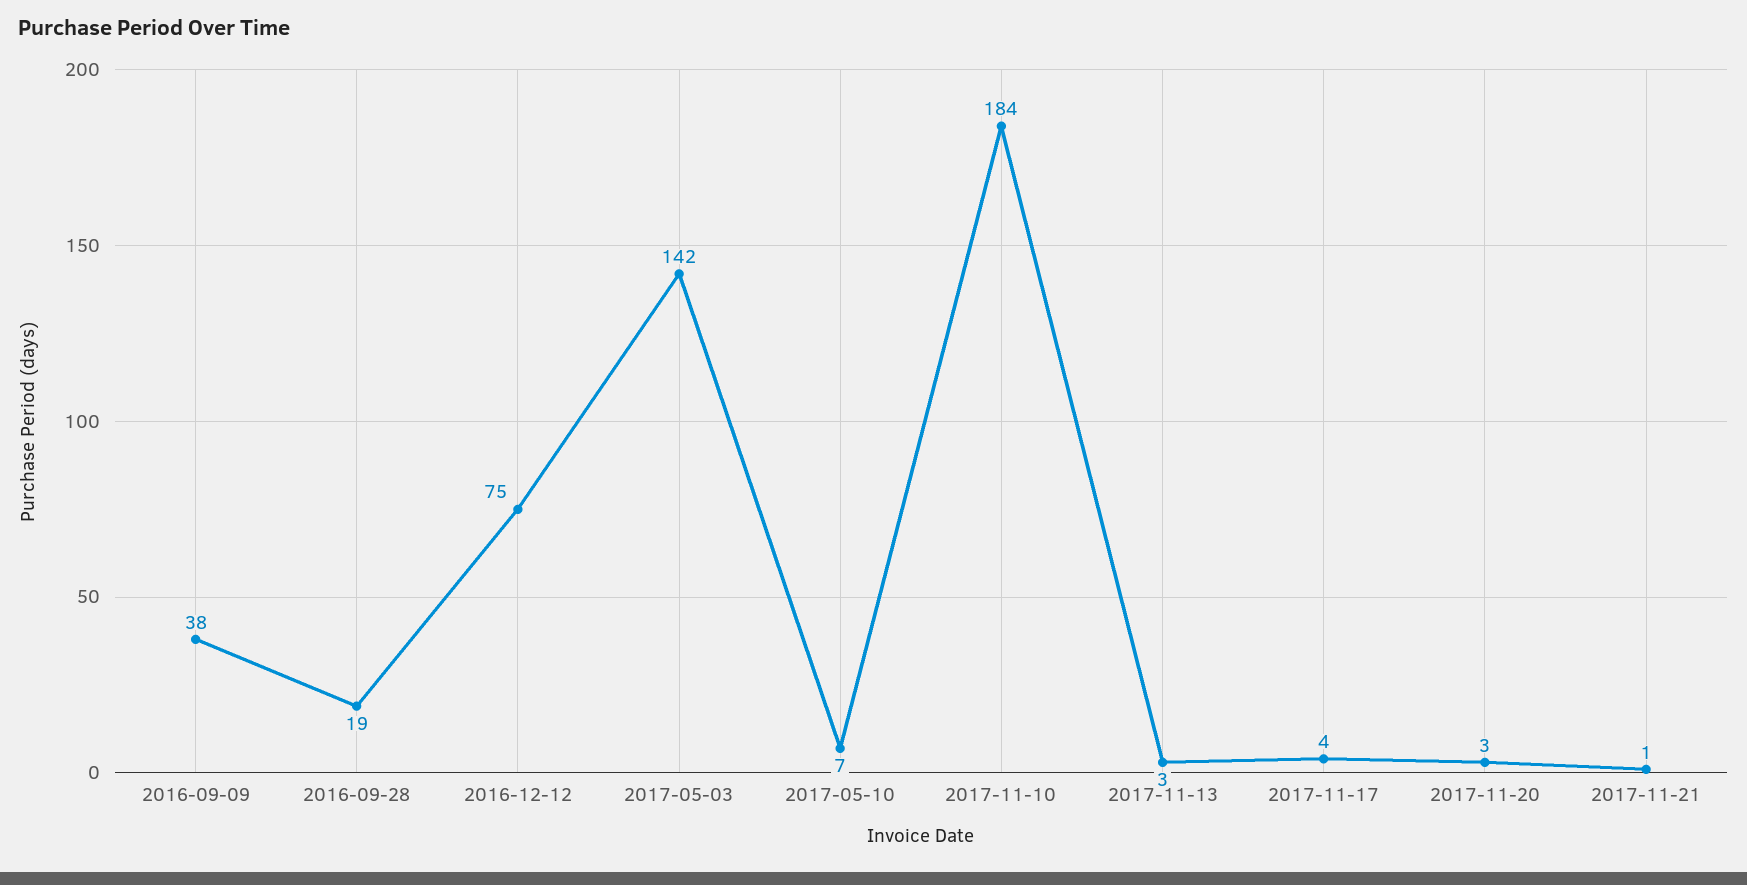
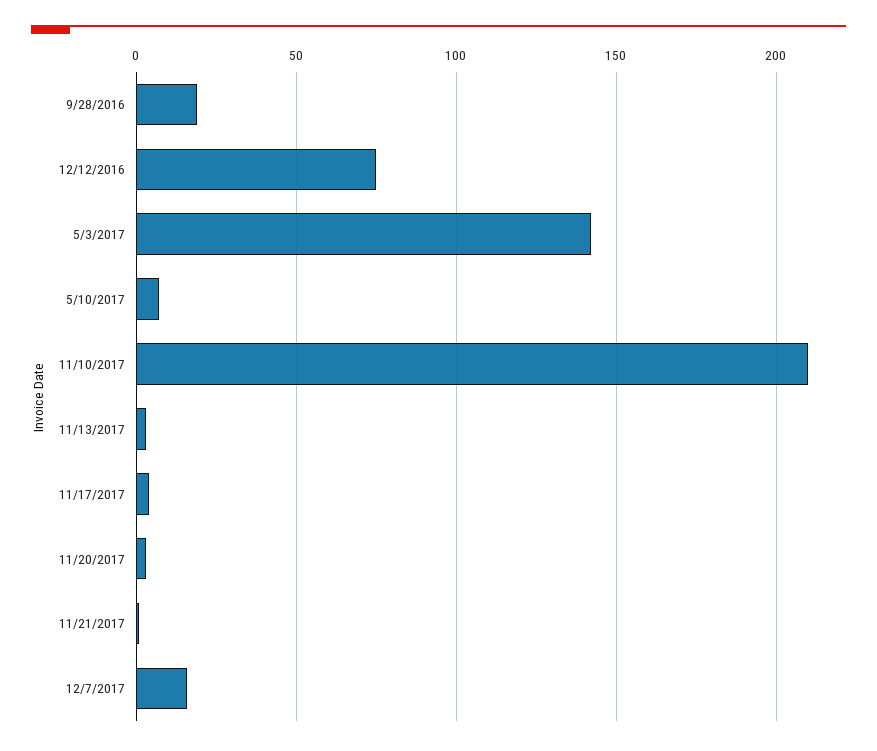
2016-09-09: 38 -> none
2017-11-10: 184 -> 210
12/7/2017: none -> 15

